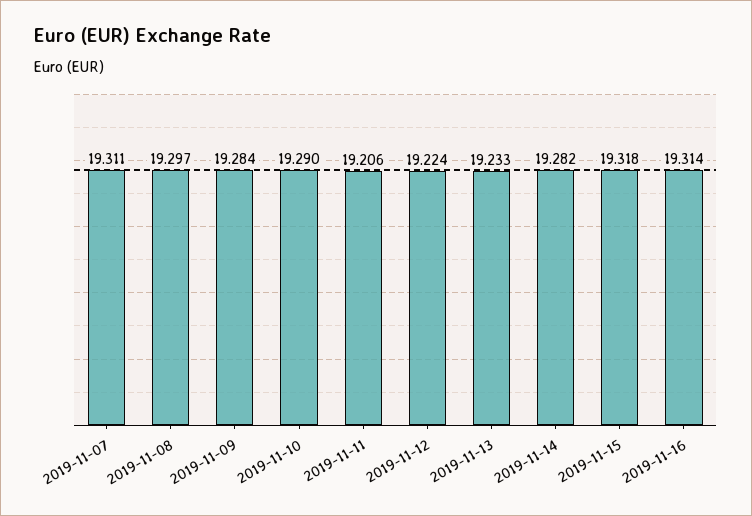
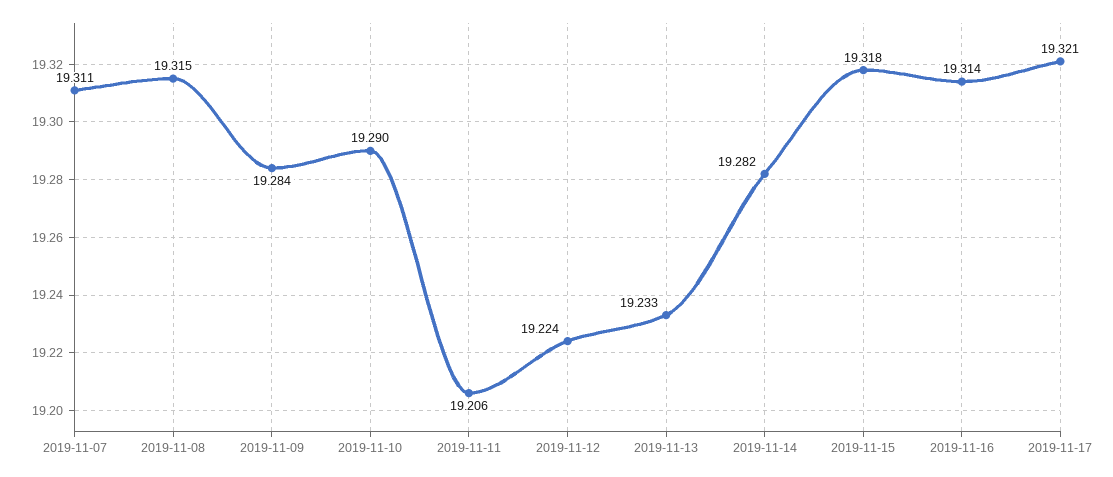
2019-11-08: 19.297 -> 19.315
2019-11-17: none -> 19.321

